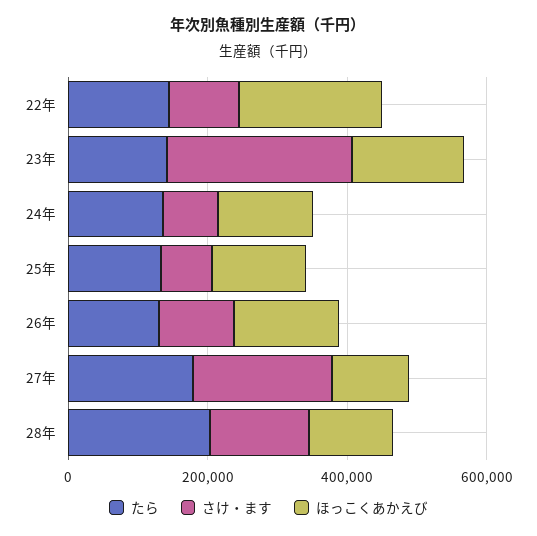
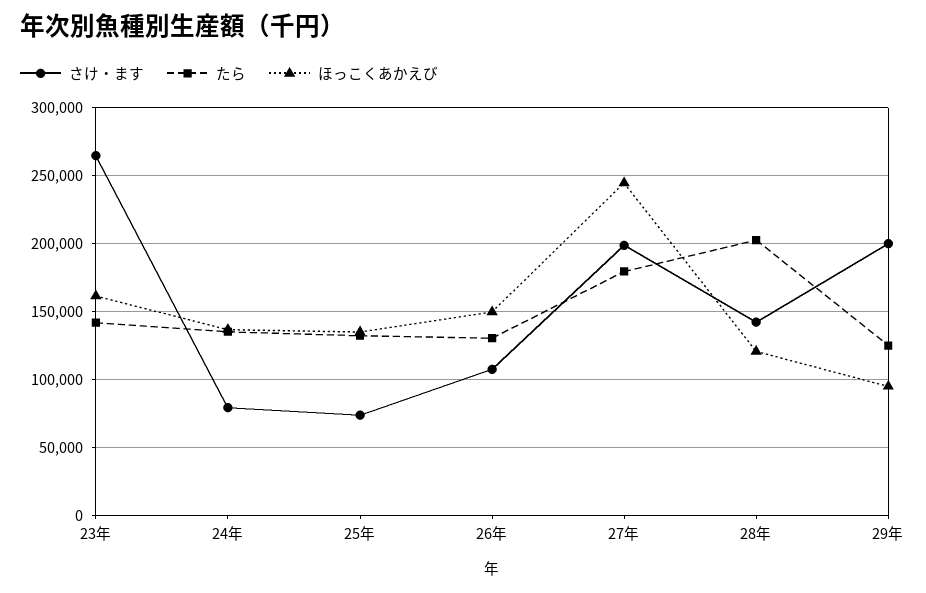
たら, 22年: 150000 -> none
さけ・ます, 22年: 100000 -> none
ほっこくあかえび, 22年: 200000 -> none
ほっこくあかえび, 27年: 100000 -> 245000
さけ・ます, 29年: none -> 200000
たら, 29年: none -> 125000
ほっこくあかえび, 29年: none -> 95000

